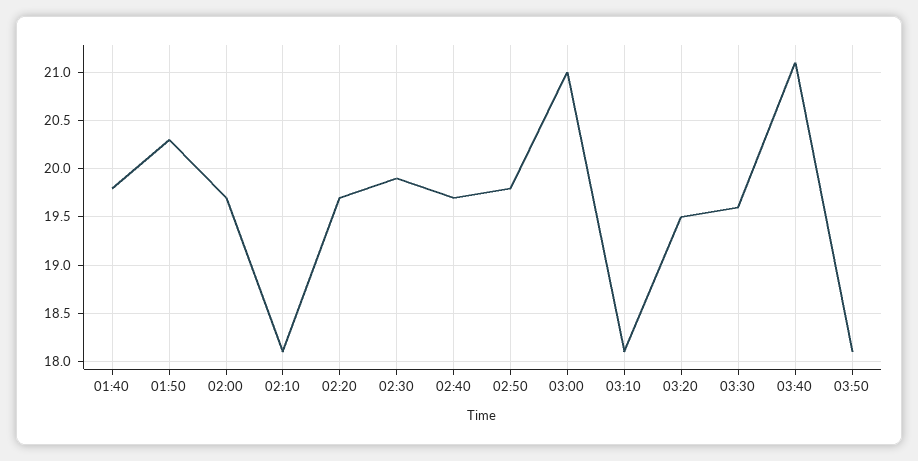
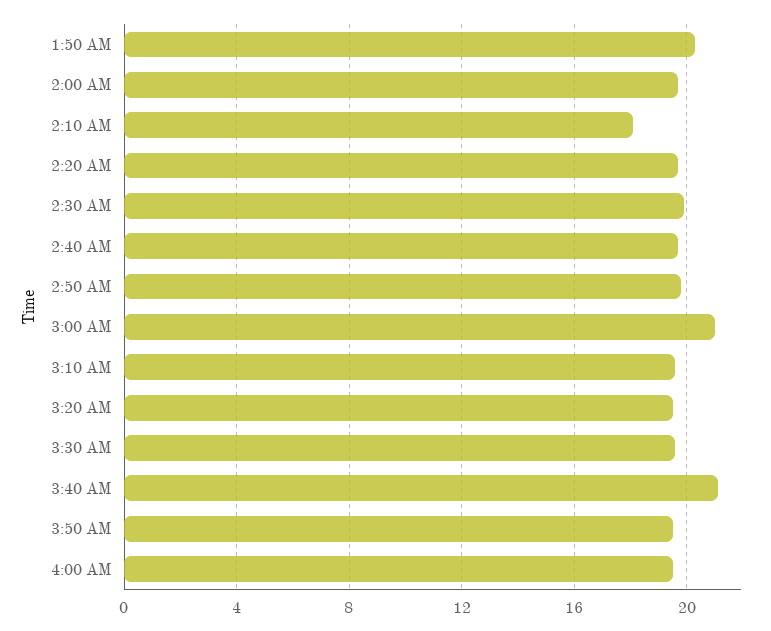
01:40: 19.8 -> none
03:10: 18.1 -> 19.5
03:50: 18.1 -> 19.5
4:00 AM: none -> 19.5

